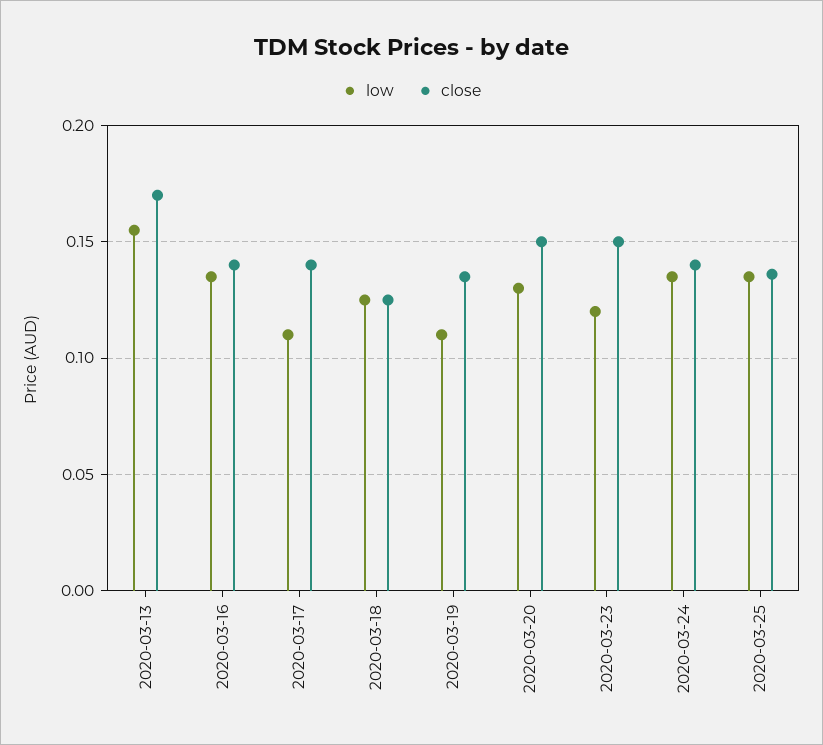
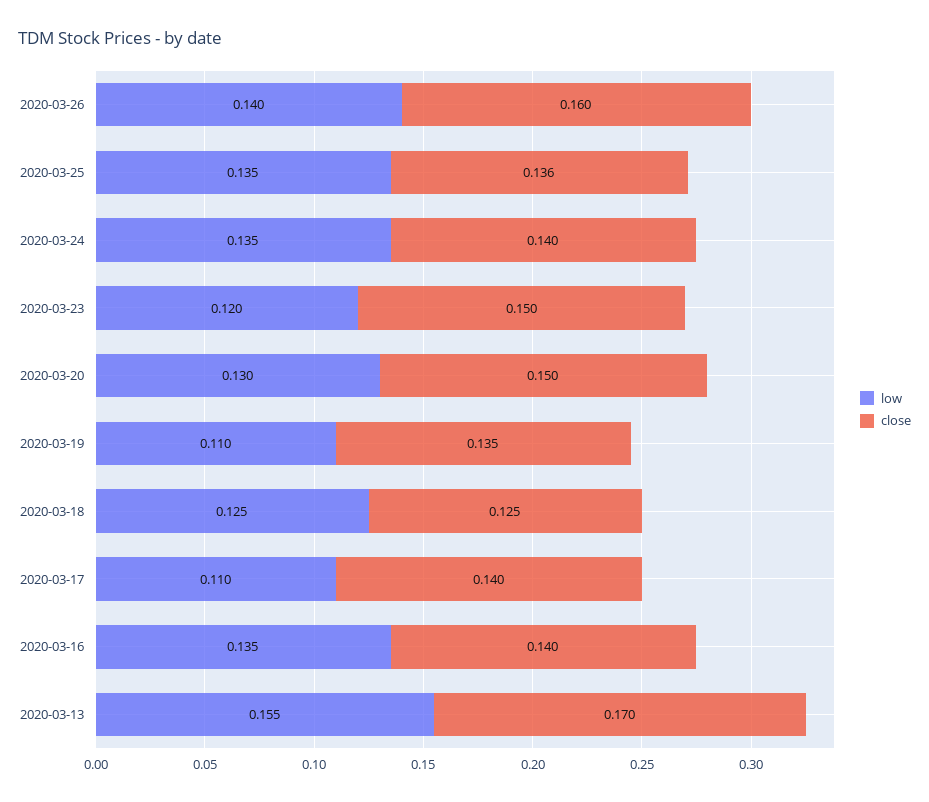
low, 2020-03-26: none -> 0.14
close, 2020-03-26: none -> 0.16

